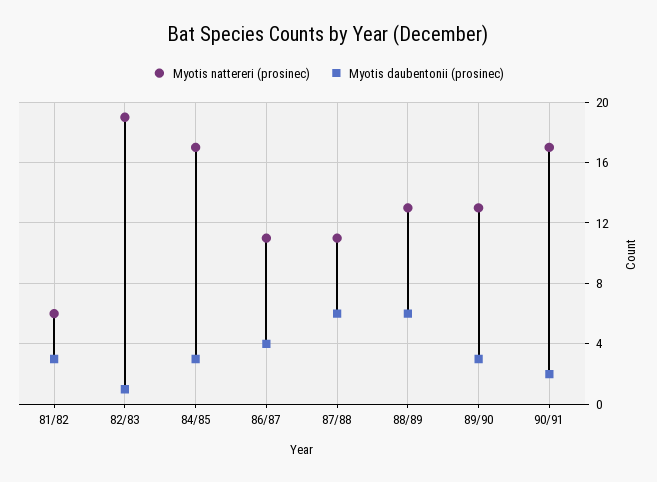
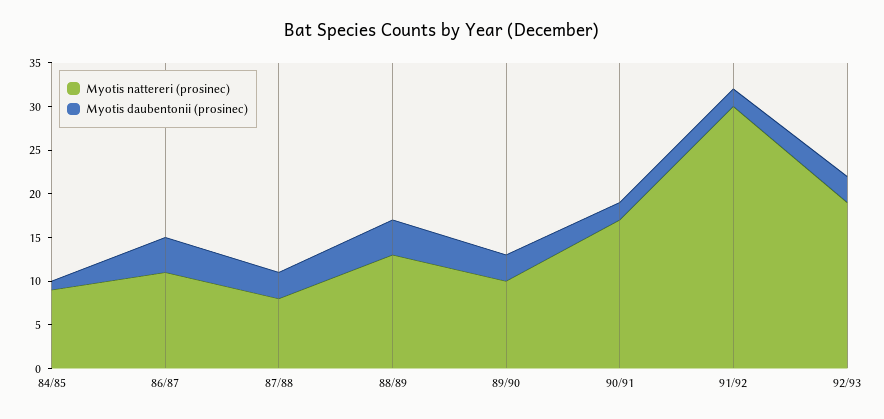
Myotis nattereri (prosinec), 81/82: 6 -> none
Myotis daubentonii (prosinec), 81/82: 3 -> none
Myotis nattereri (prosinec), 82/83: 19 -> none
Myotis daubentonii (prosinec), 82/83: 1 -> none
Myotis nattereri (prosinec), 84/85: 17 -> 9
Myotis daubentonii (prosinec), 84/85: 3 -> 1
Myotis nattereri (prosinec), 87/88: 11 -> 8
Myotis daubentonii (prosinec), 87/88: 6 -> 3
Myotis daubentonii (prosinec), 88/89: 6 -> 4
Myotis nattereri (prosinec), 89/90: 13 -> 10
Myotis nattereri (prosinec), 91/92: none -> 30
Myotis daubentonii (prosinec), 91/92: none -> 2
Myotis nattereri (prosinec), 92/93: none -> 19
Myotis daubentonii (prosinec), 92/93: none -> 3

